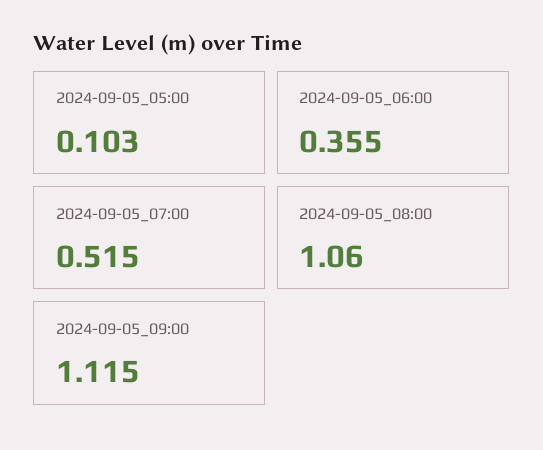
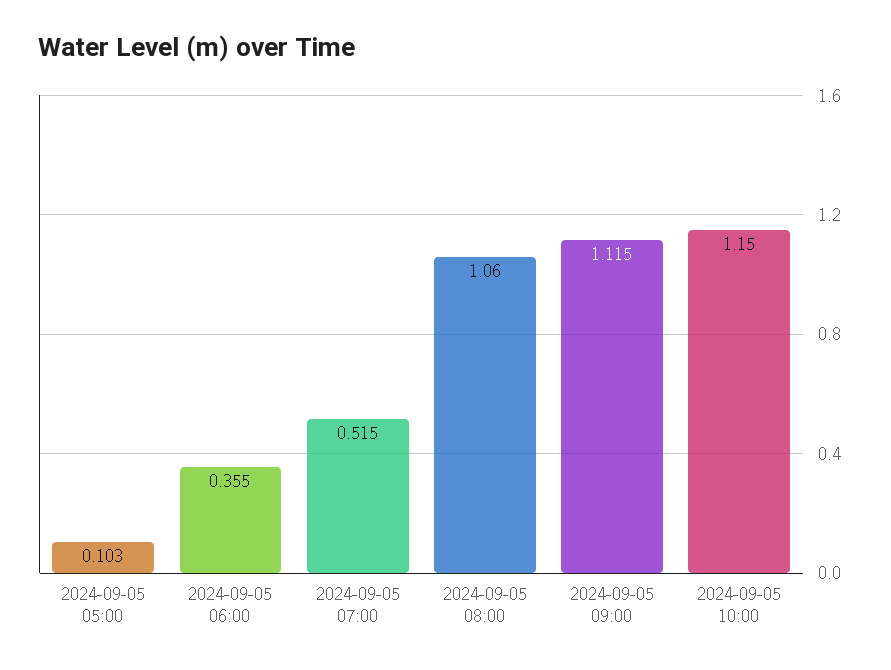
2024-09-05 10:00: none -> 1.15

